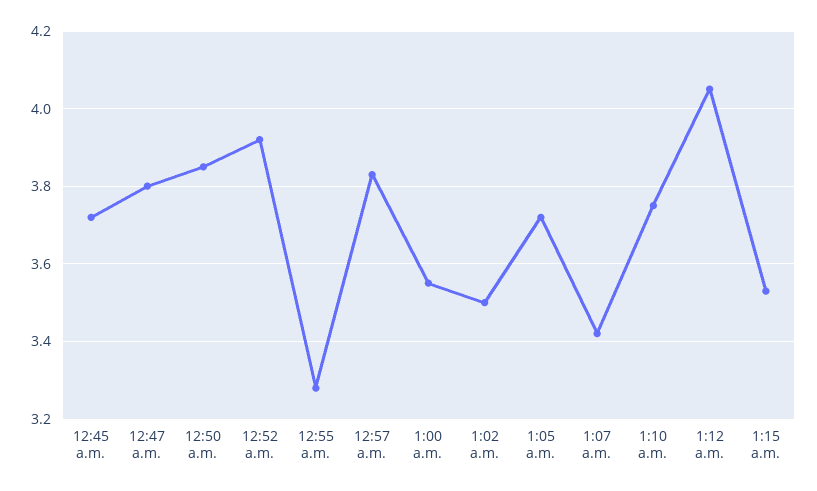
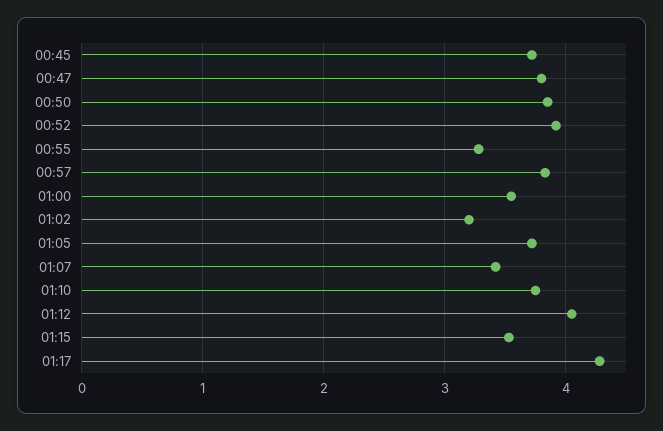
1:02 a.m.: 3.5 -> 3.2
01:17: none -> 4.3

